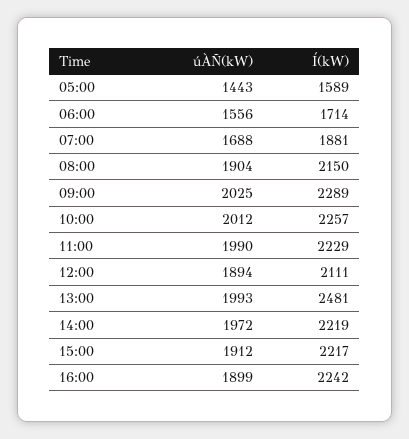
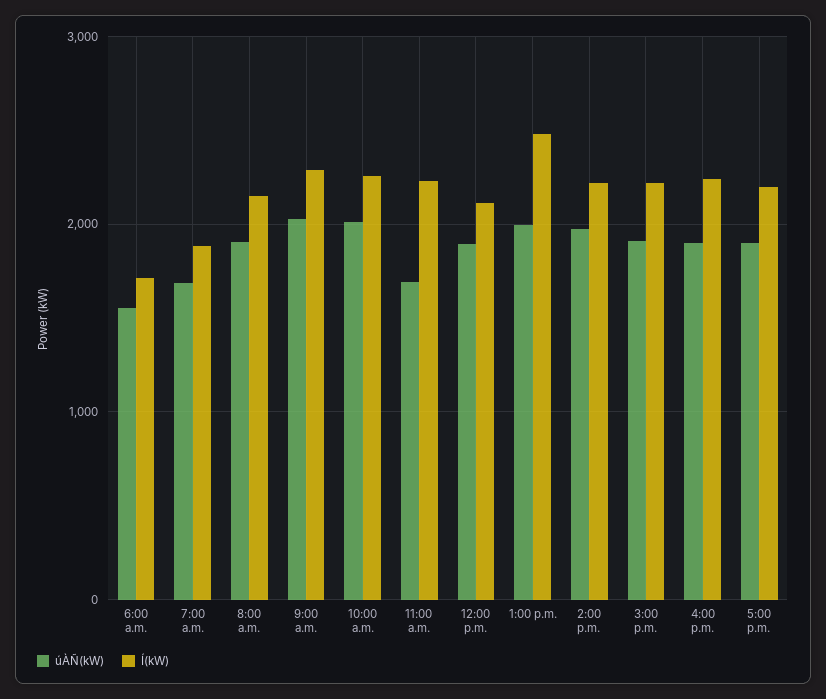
úÀÑ(kW), 05:00: 1443 -> none
Í(kW), 05:00: 1589 -> none
úÀÑ(kW), 11:00: 1990 -> 1700
úÀÑ(kW), 5:00 p.m.: none -> 1900
Í(kW), 5:00 p.m.: none -> 2200

